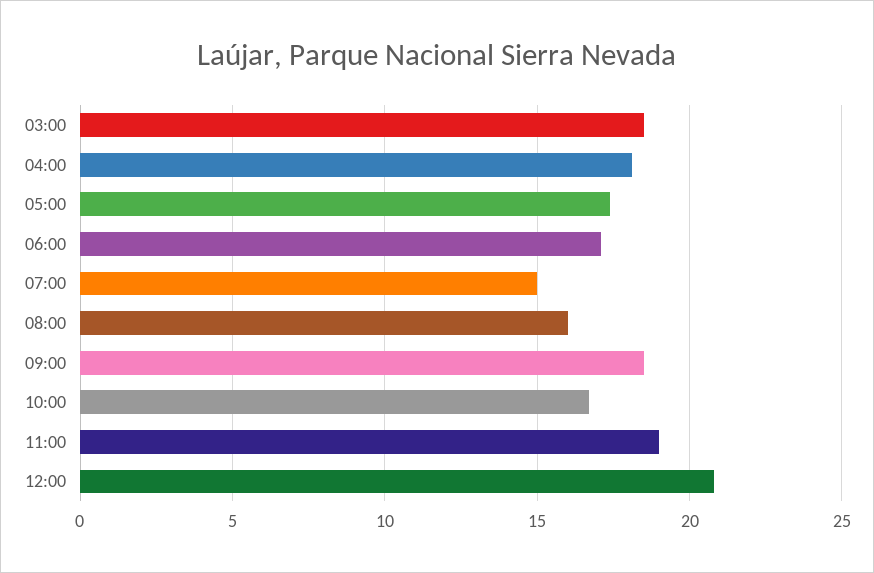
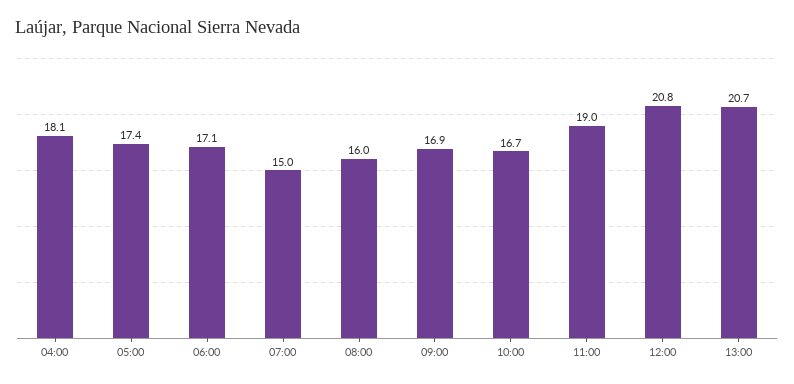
03:00: 18.5 -> none
09:00: 18.5 -> 16.9
13:00: none -> 20.7

